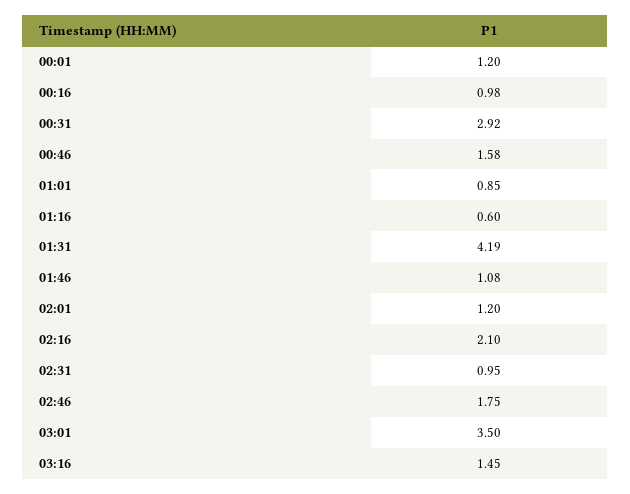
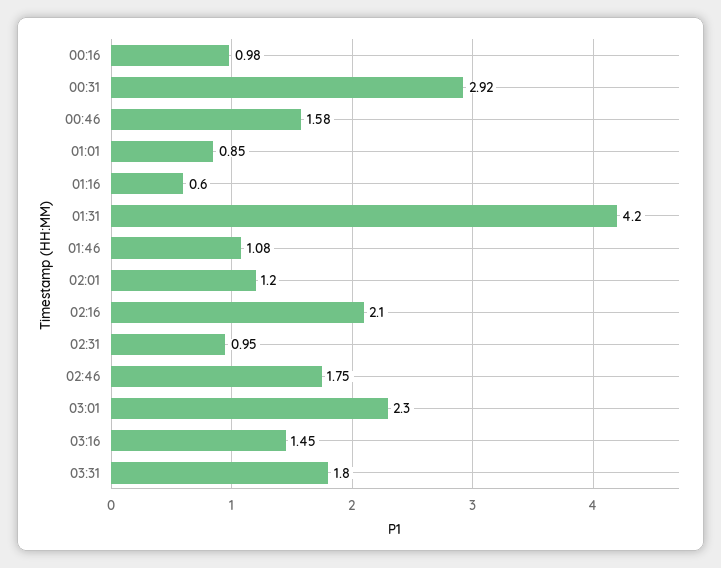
00:01: 1.2 -> none
01:31: 4.19 -> 4.2
03:01: 3.5 -> 2.3
03:31: none -> 1.8

